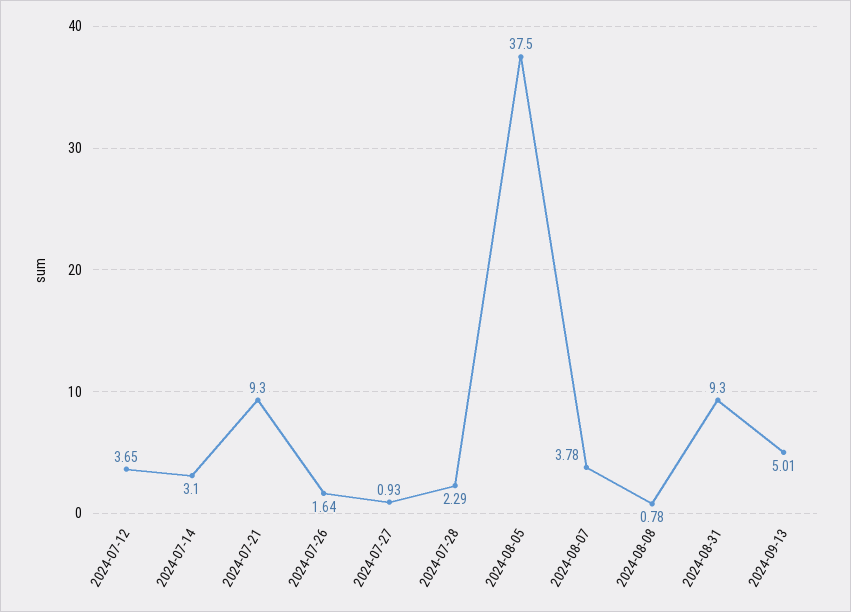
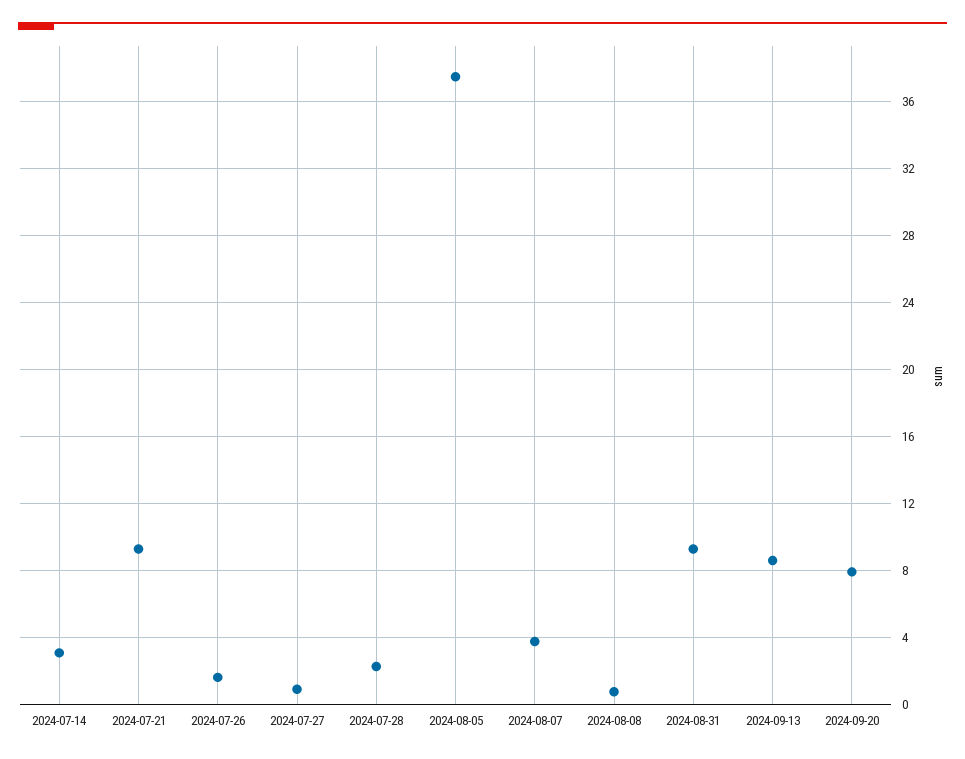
2024-07-12: 3.65 -> none
2024-09-13: 5.01 -> 8.5
2024-09-20: none -> 8

